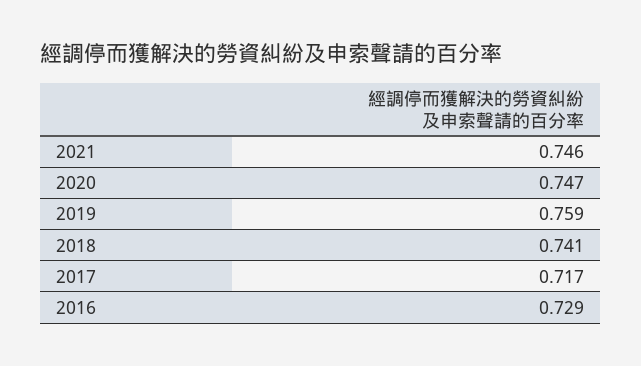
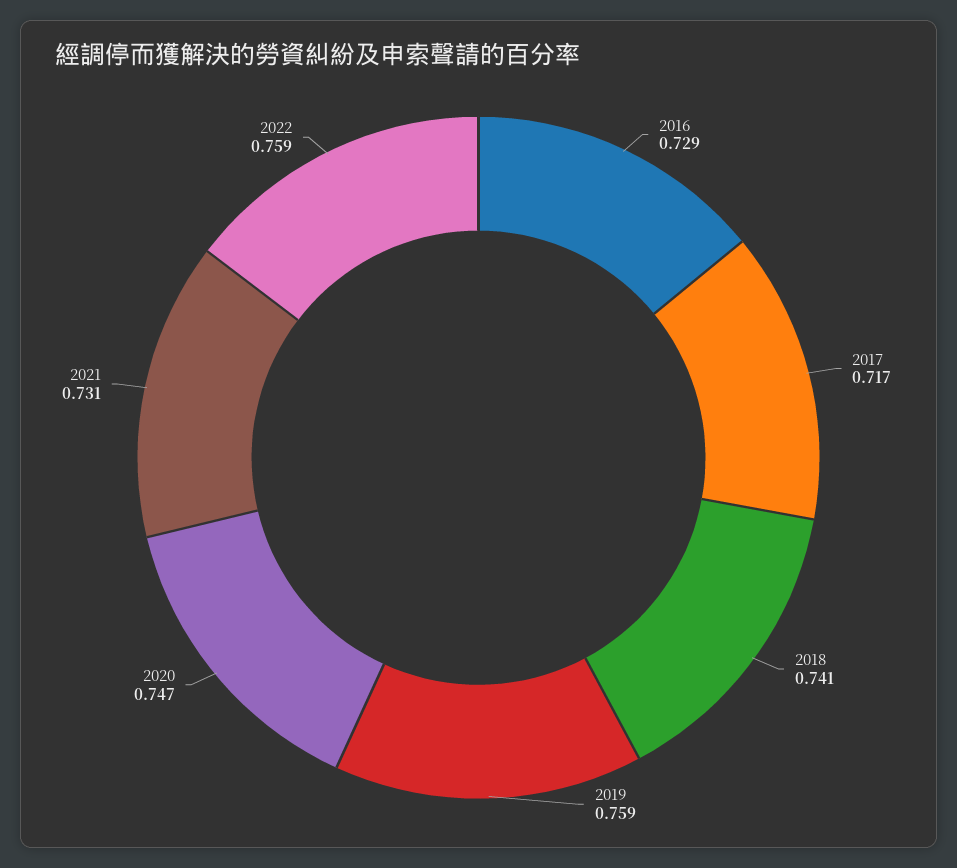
2021: 0.746 -> 0.731
2022: none -> 0.759

